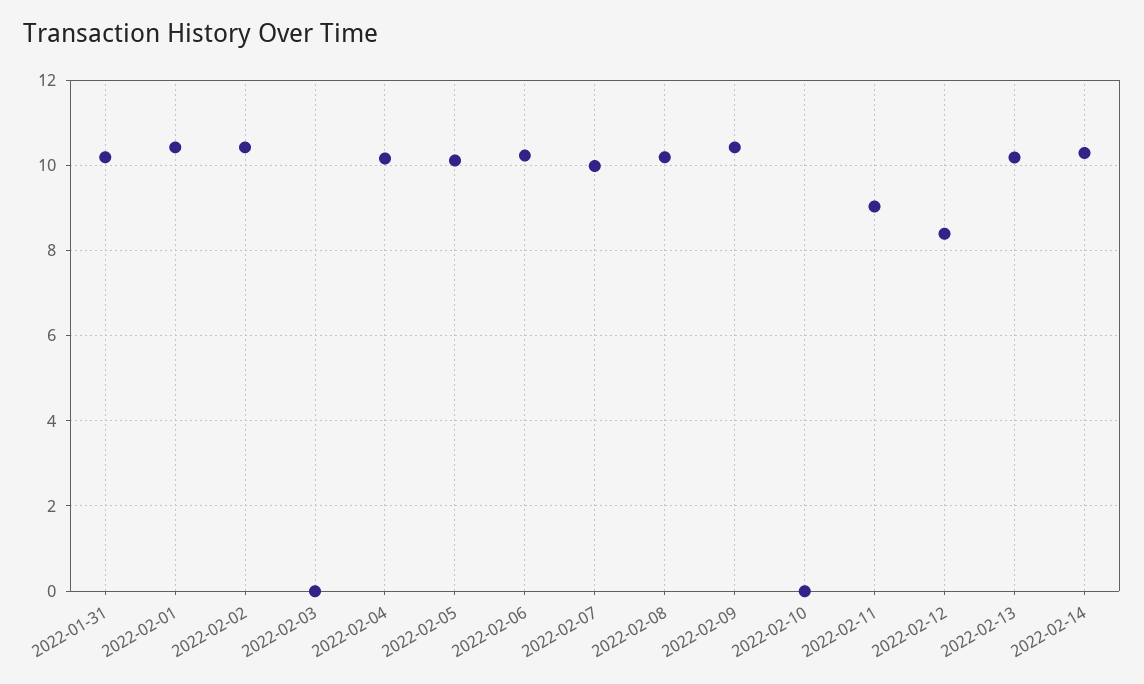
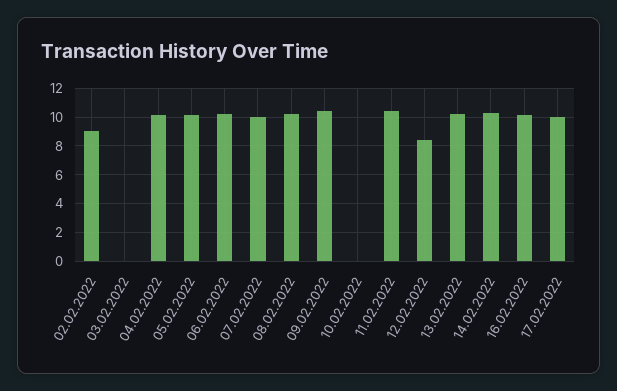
2022-01-31: 10.2 -> none
2022-02-01: 10.4 -> none
2022-02-02: 10.4 -> 9
2022-02-11: 9 -> 10.5
16.02.2022: none -> 10
17.02.2022: none -> 10

